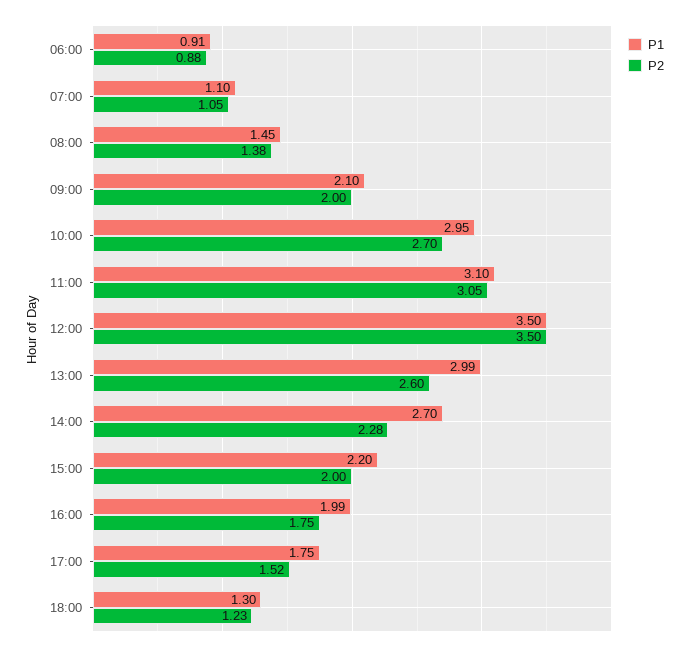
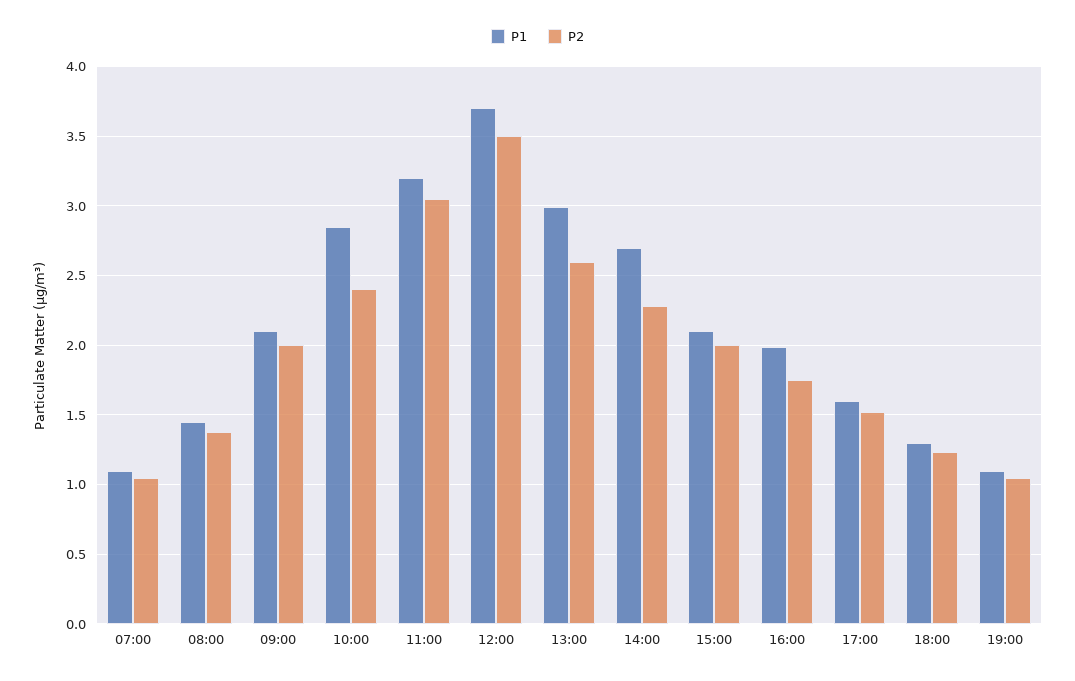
P1, 06:00: 0.91 -> none
P2, 06:00: 0.88 -> none
P1, 10:00: 2.95 -> 2.85
P2, 10:00: 2.7 -> 2.4
P1, 11:00: 3.1 -> 3.2
P1, 12:00: 3.5 -> 3.7
P1, 15:00: 2.2 -> 2.1
P1, 17:00: 1.75 -> 1.6
P1, 19:00: none -> 1.1
P2, 19:00: none -> 1.05

